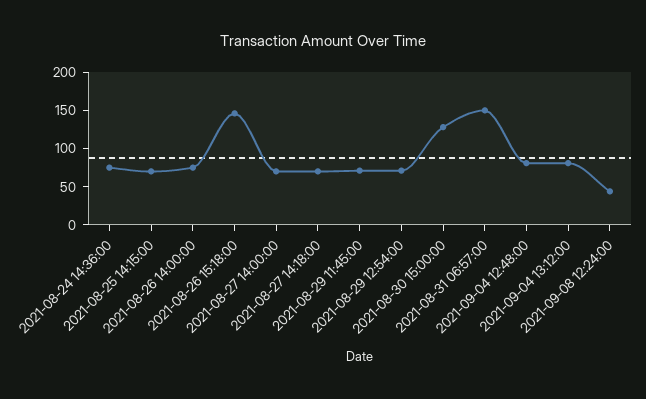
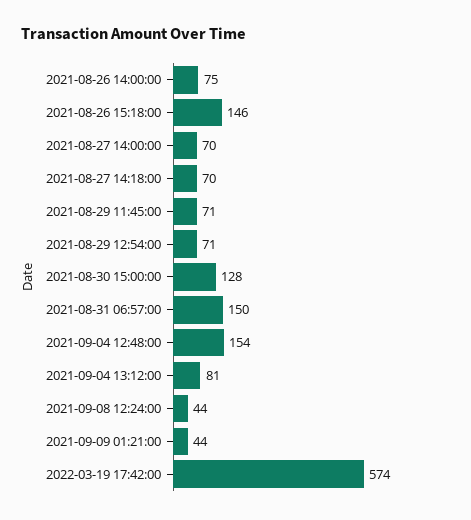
2021-08-24 14:36:00: 75 -> none
2021-08-25 14:15:00: 75 -> none
2021-09-04 12:48:00: 75 -> 154
2021-09-09 01:21:00: none -> 44
2022-03-19 17:42:00: none -> 574

